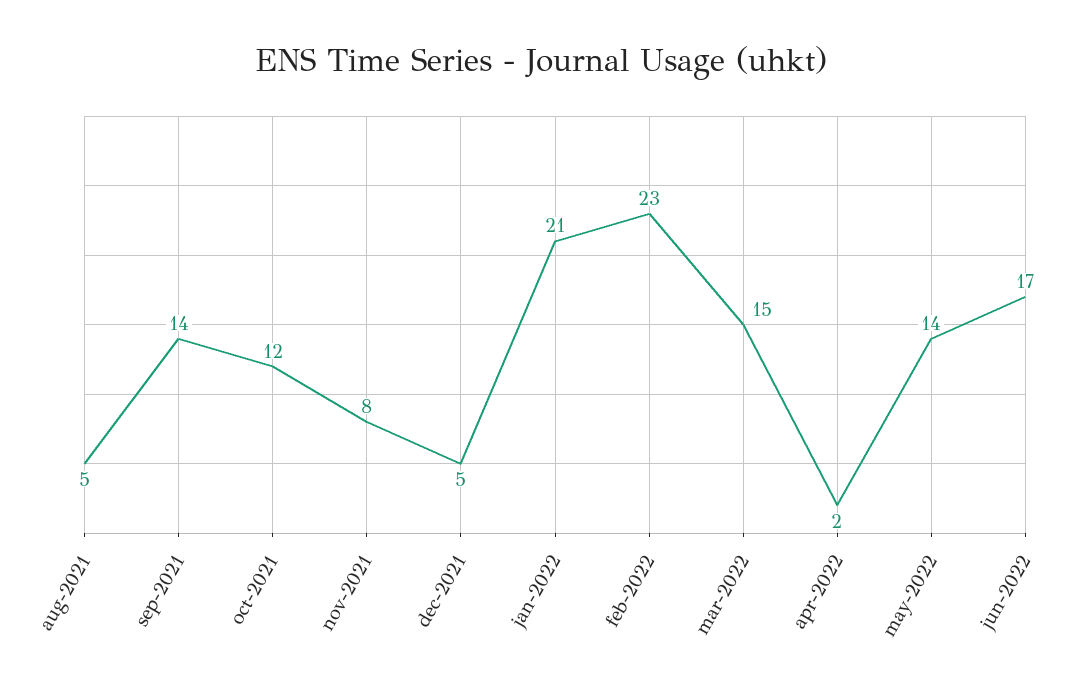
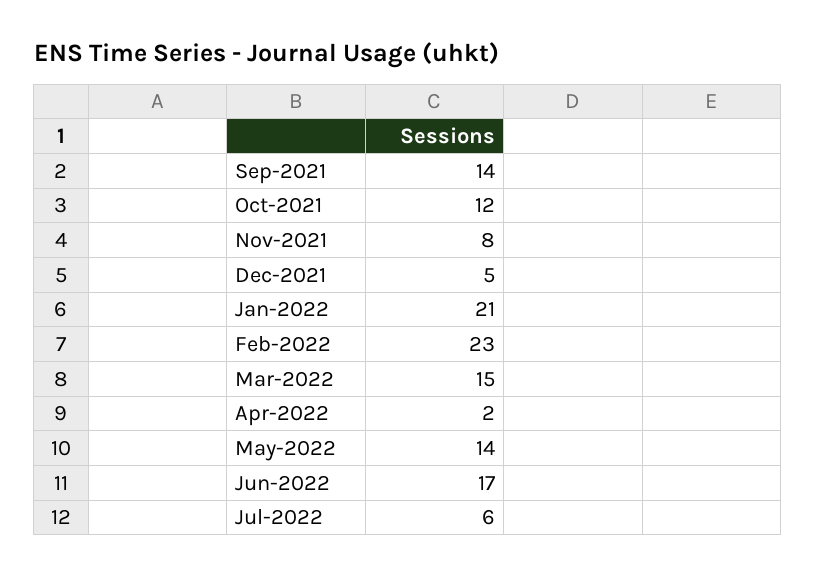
aug-2021: 5 -> none
Jul-2022: none -> 6

